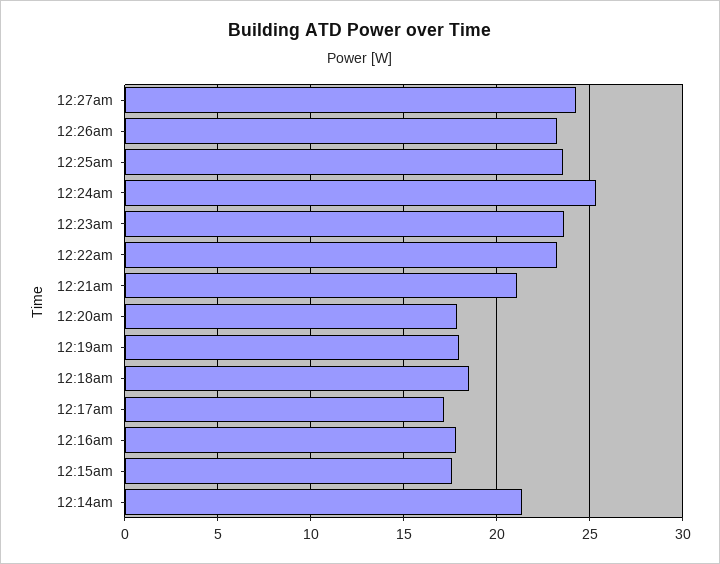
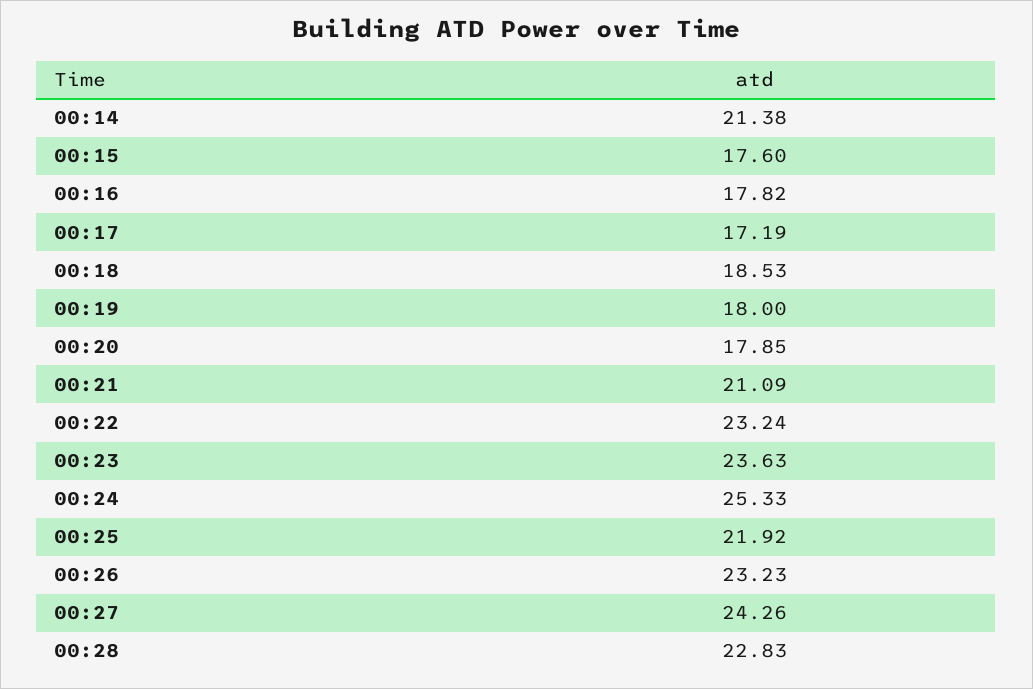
12:25am: 23.5 -> 21.92
00:28: none -> 22.83

